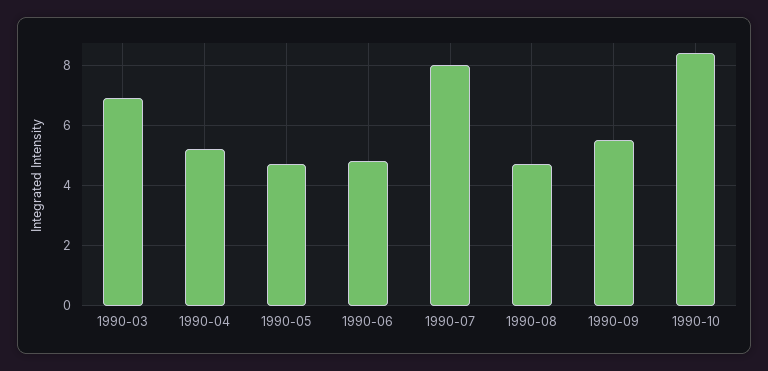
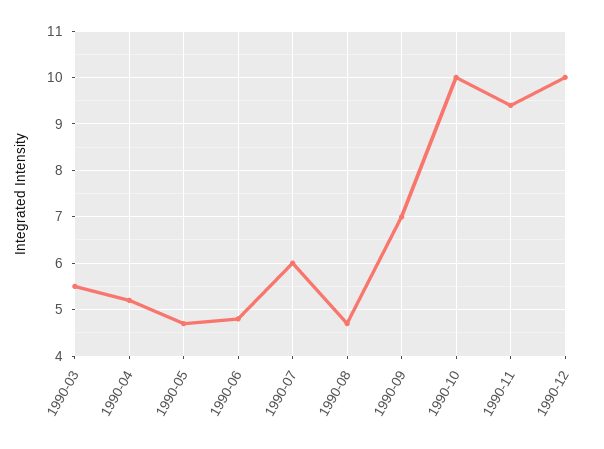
1990-03: 7 -> 5.5
1990-07: 8 -> 6
1990-09: 5.5 -> 7
1990-10: 8.5 -> 10
1990-11: none -> 9.5
1990-12: none -> 10

